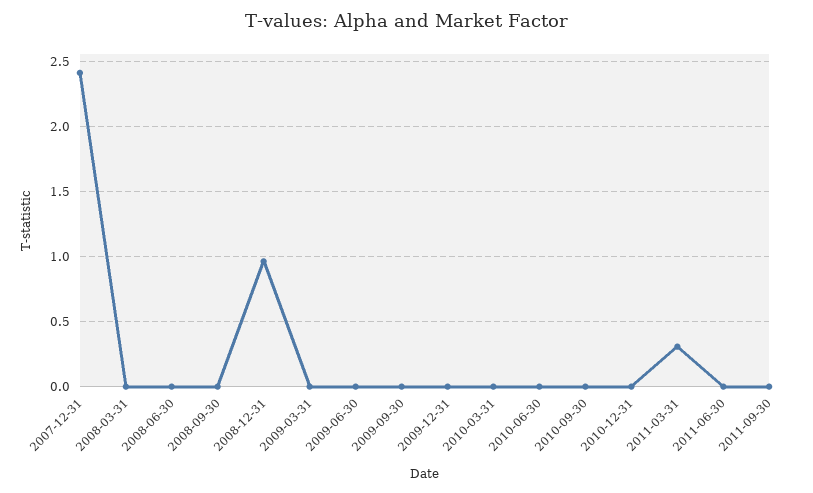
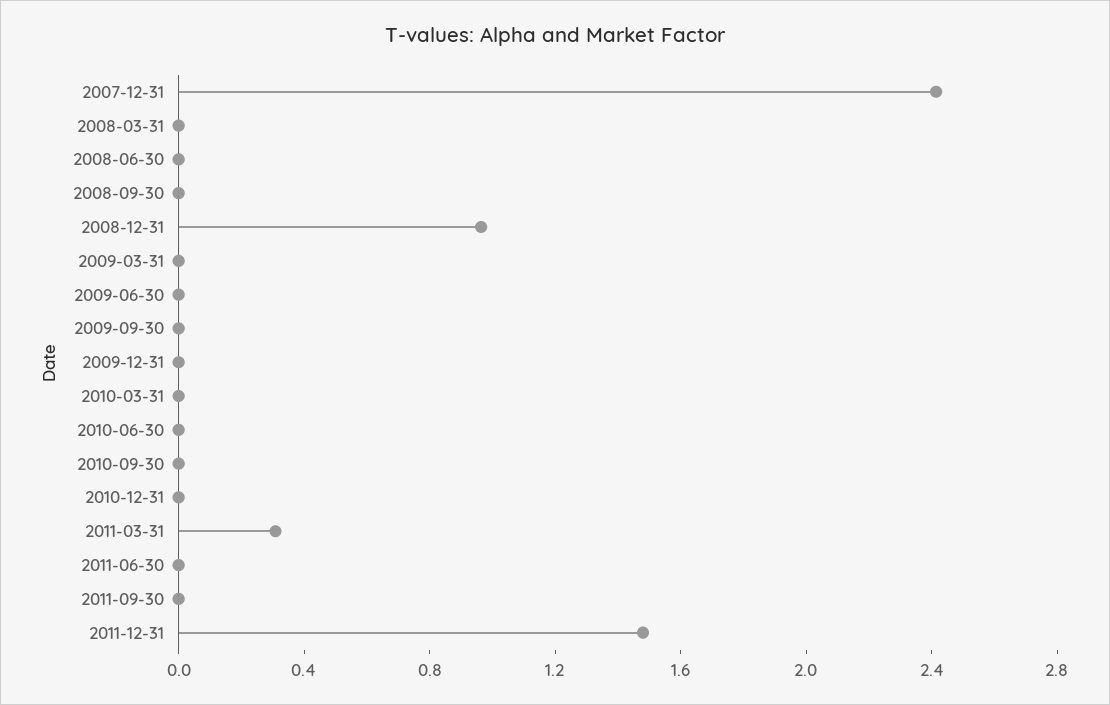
2011-12-31: none -> 1.5

